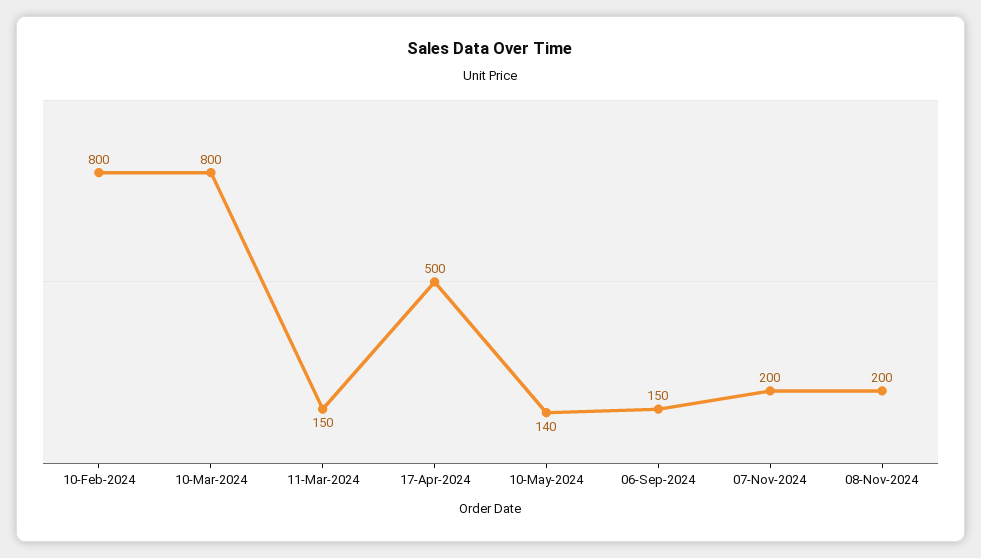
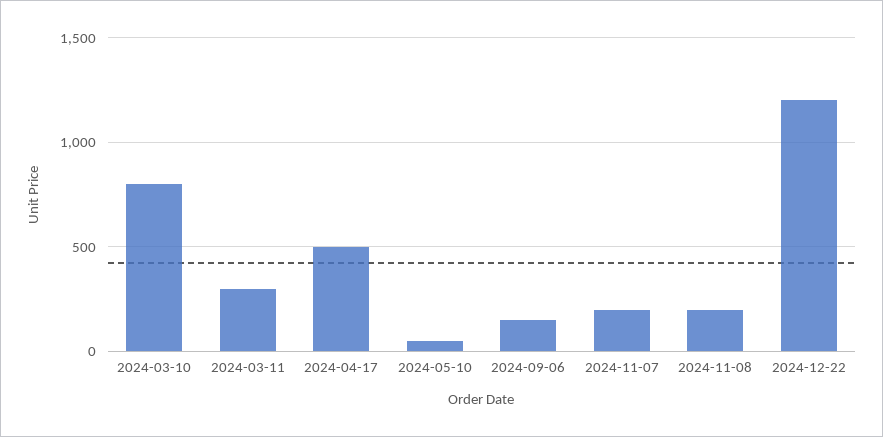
10-Feb-2024: 800 -> none
11-Mar-2024: 150 -> 300
10-May-2024: 140 -> 50
2024-12-22: none -> 1200

